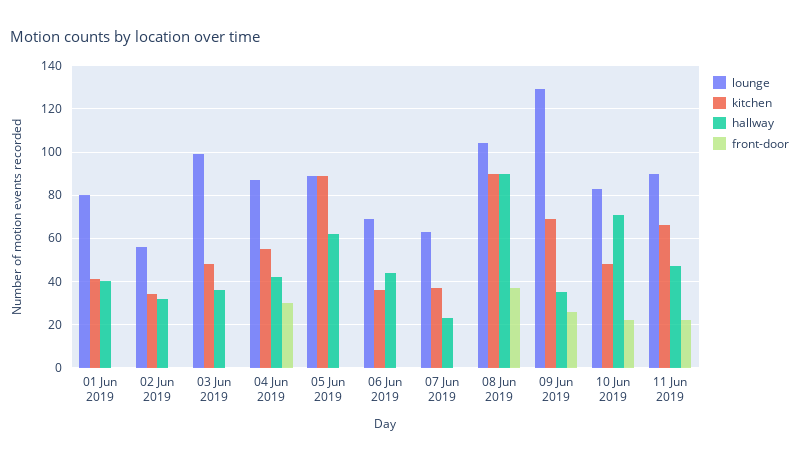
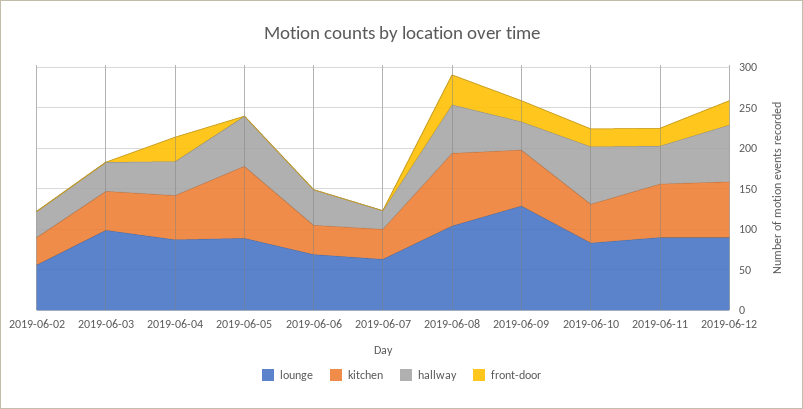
lounge, 01 Jun 2019: 80 -> none
kitchen, 01 Jun 2019: 40 -> none
hallway, 01 Jun 2019: 40 -> none
front-door, 01 Jun 2019: 0 -> none
hallway, 08 Jun 2019: 90 -> 60
lounge, 2019-06-12: none -> 90
kitchen, 2019-06-12: none -> 70
hallway, 2019-06-12: none -> 70
front-door, 2019-06-12: none -> 30

